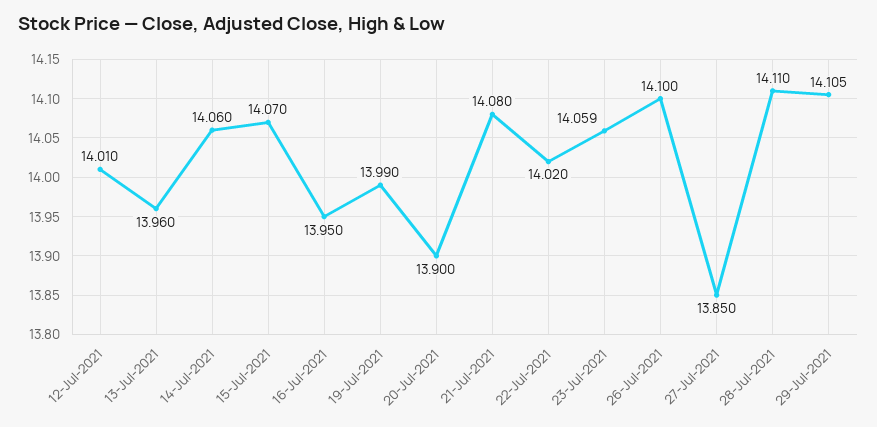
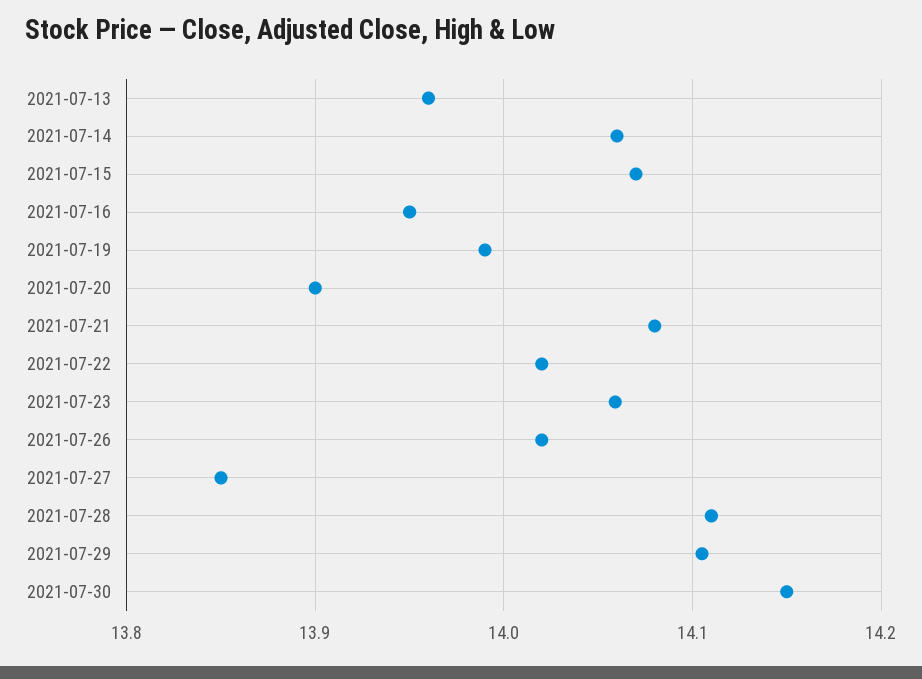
12-Jul-2021: 14.01 -> none
26-Jul-2021: 14.1 -> 14.02
2021-07-30: none -> 14.15

